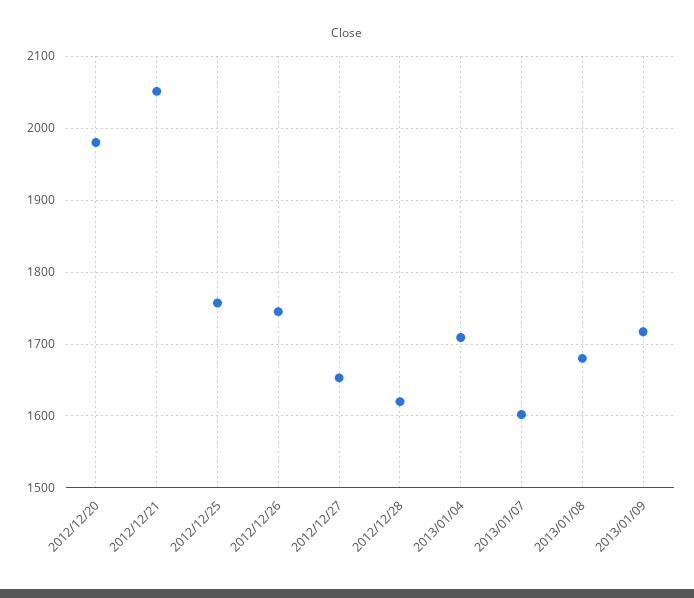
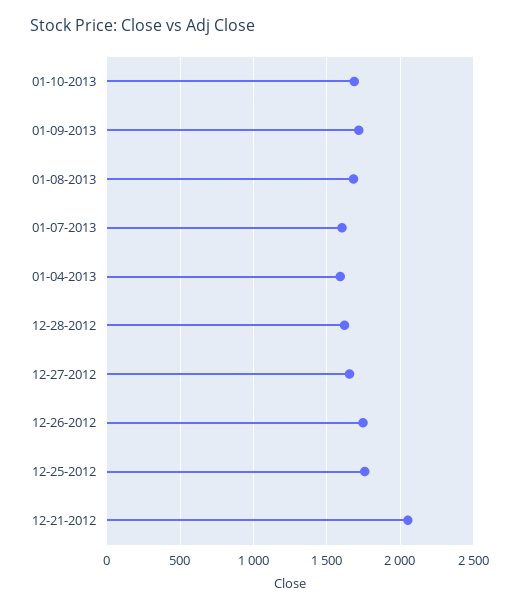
2012/12/20: 1980 -> none
2013/01/04: 1710 -> 1600
01-10-2013: none -> 1700

